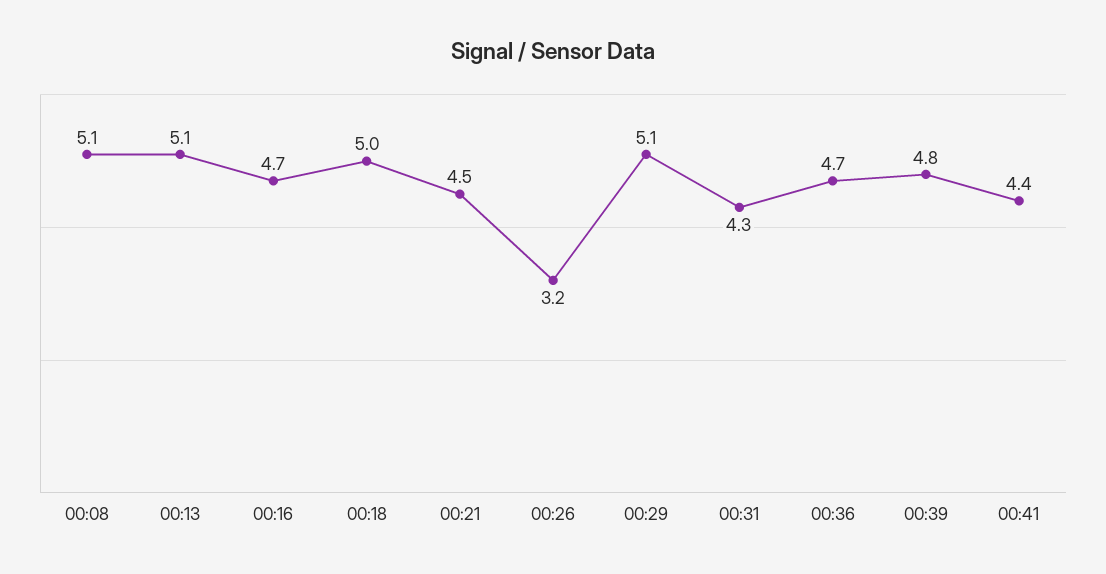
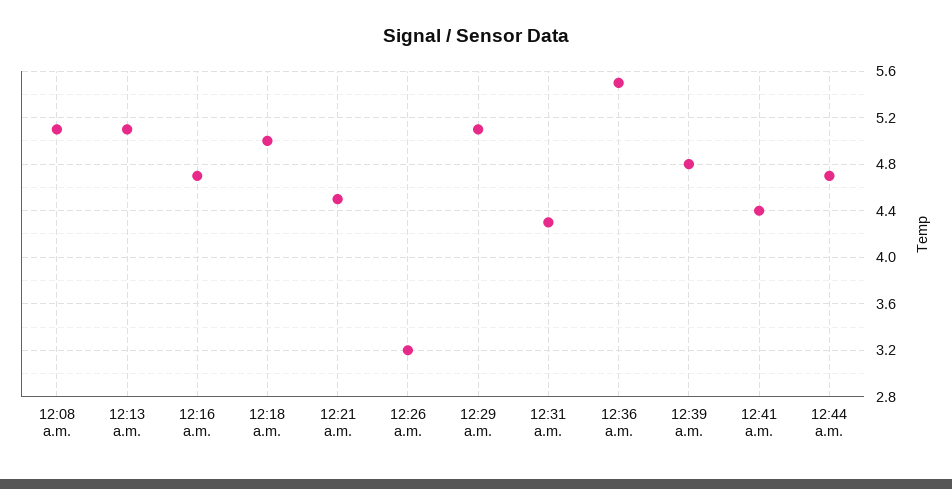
00:36: 4.7 -> 5.5
12:44 a.m.: none -> 4.7

